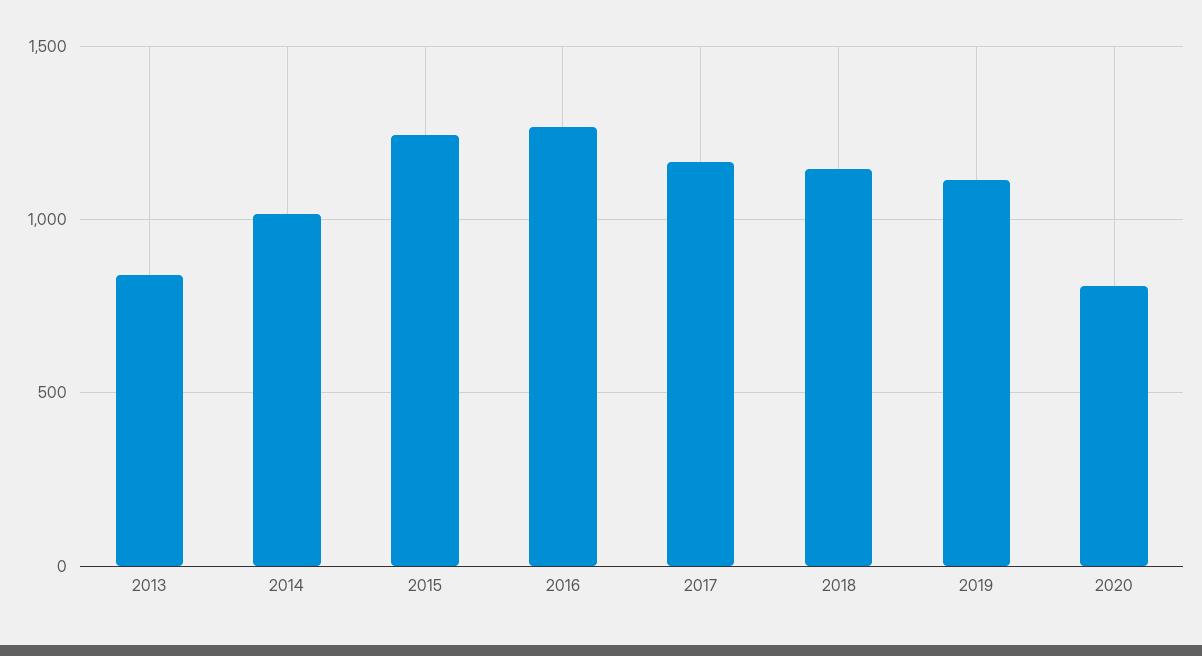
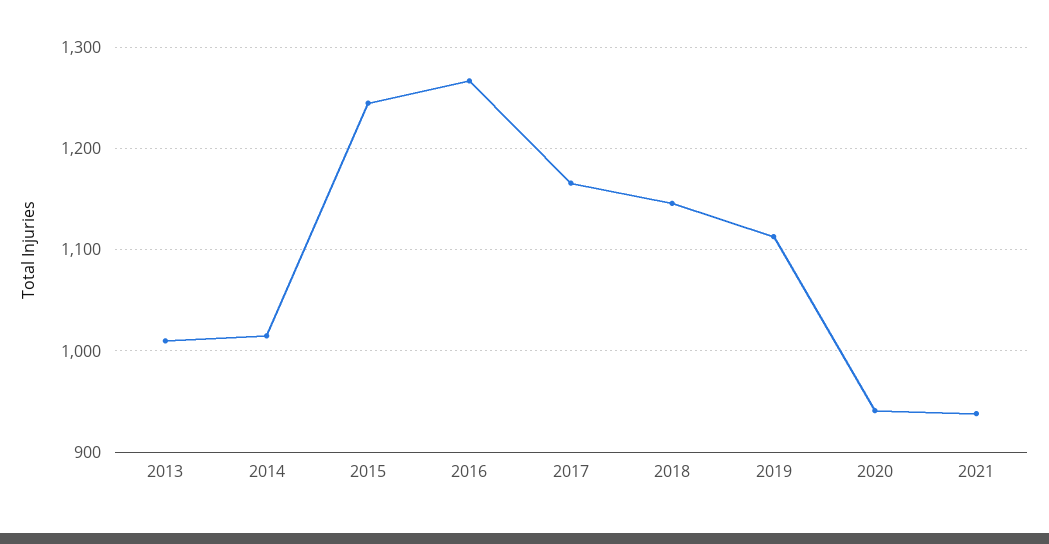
2013: 850 -> 1010
2020: 800 -> 940
2021: none -> 940

